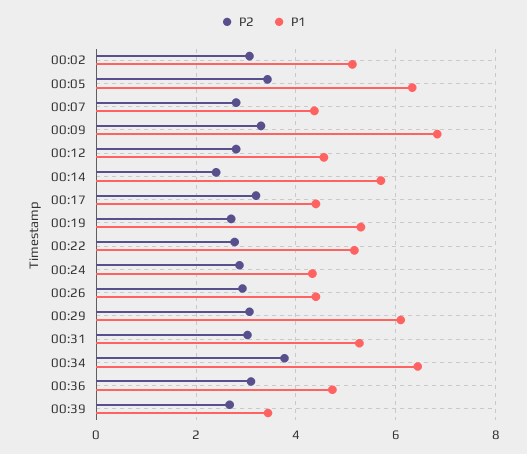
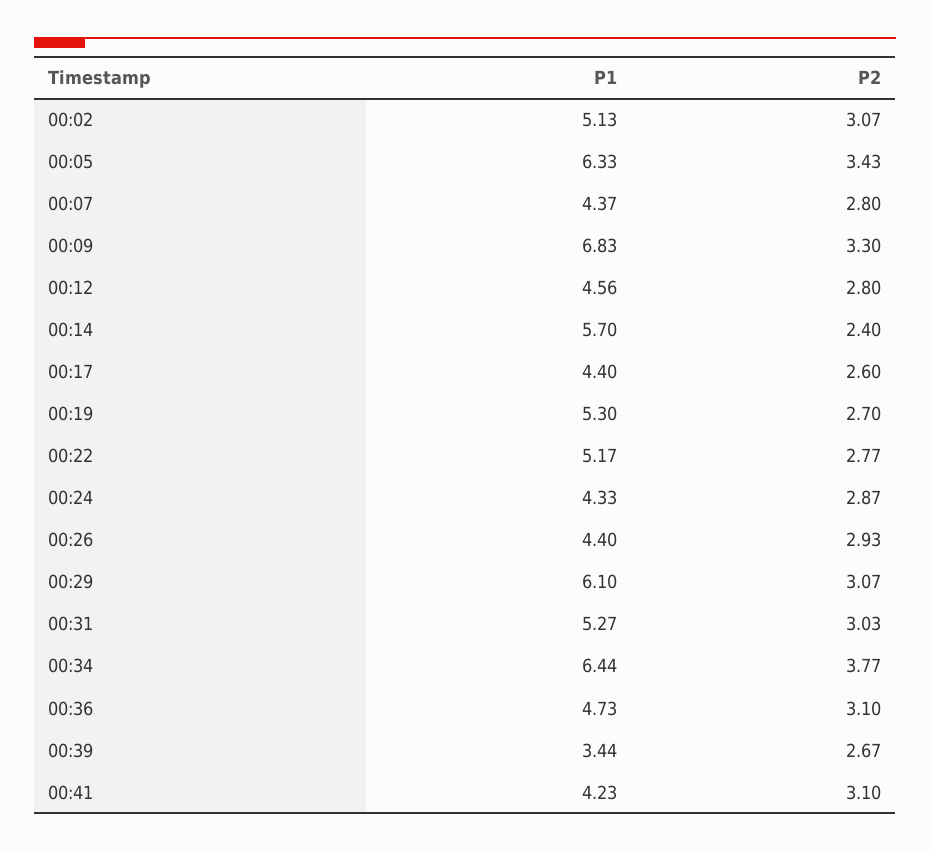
P2, 00:17: 3.2 -> 2.6
P1, 00:41: none -> 4.23
P2, 00:41: none -> 3.1

